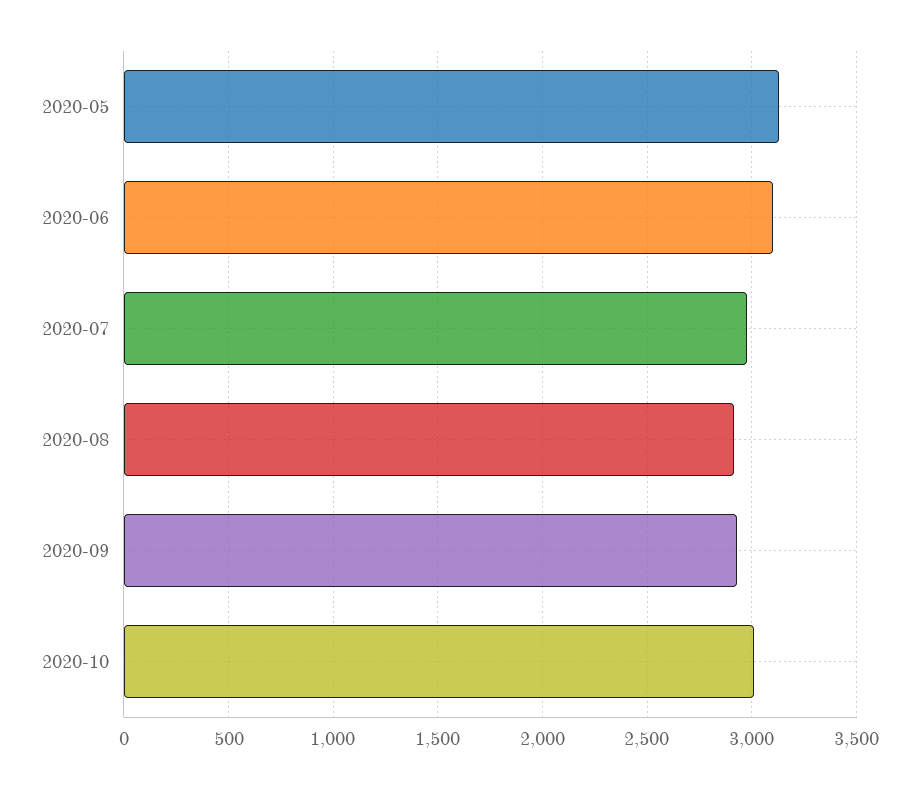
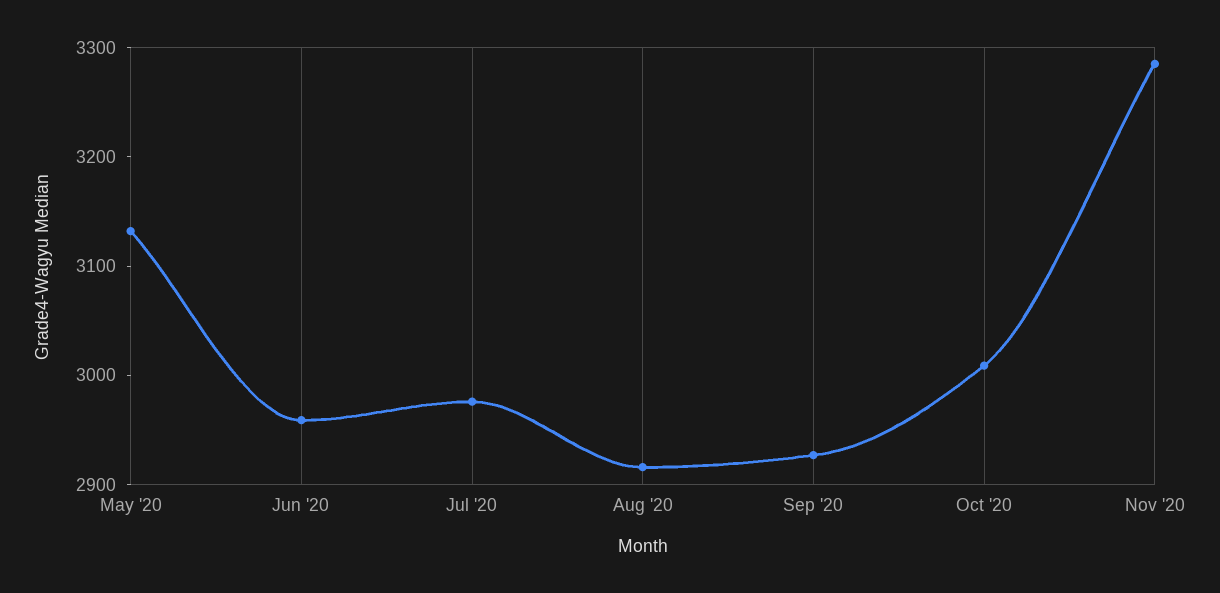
2020-06: 3100 -> 2960
Nov '20: none -> 3280

